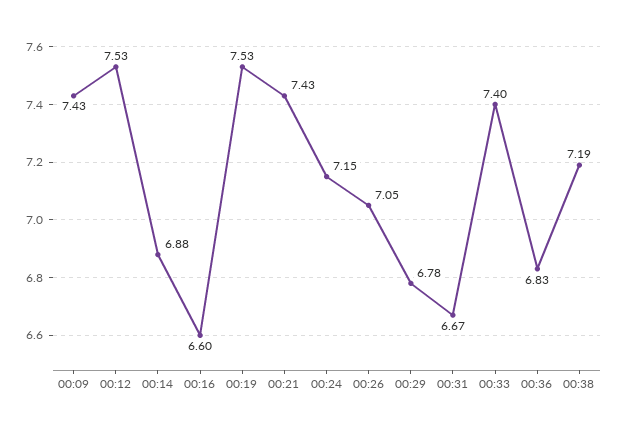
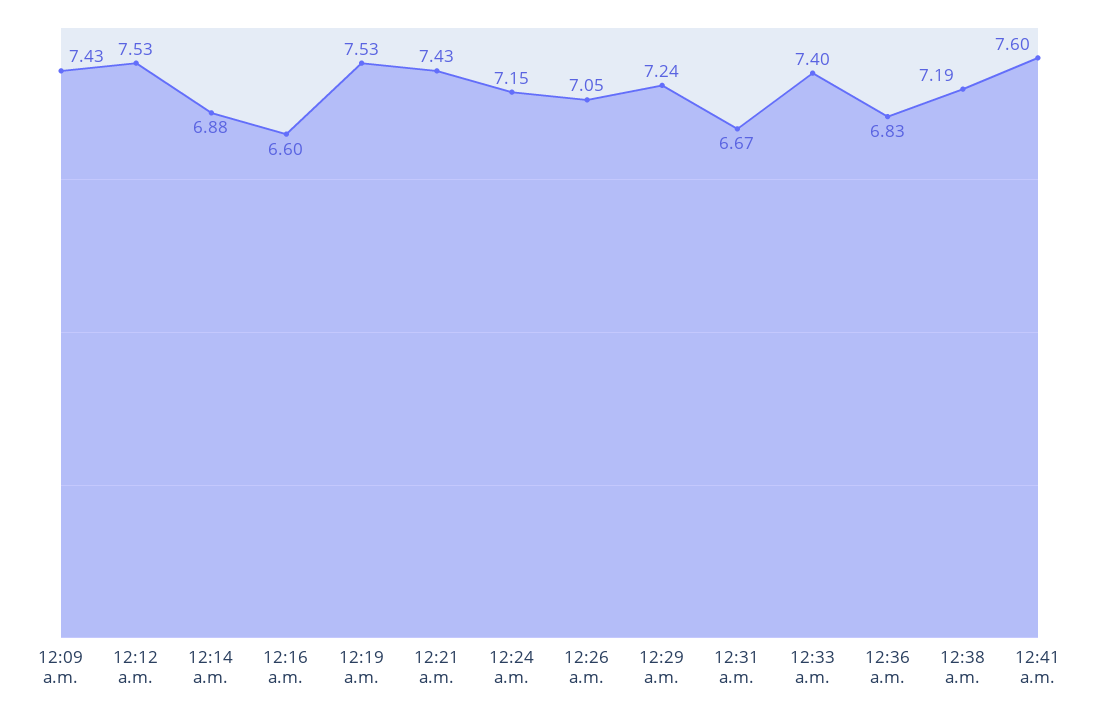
00:29: 6.78 -> 7.24
12:41 a.m.: none -> 7.6

